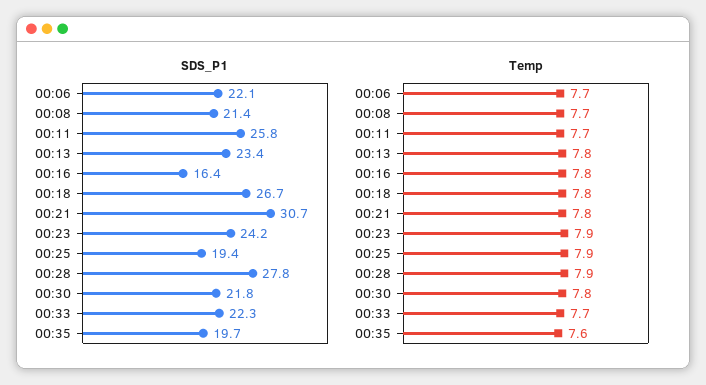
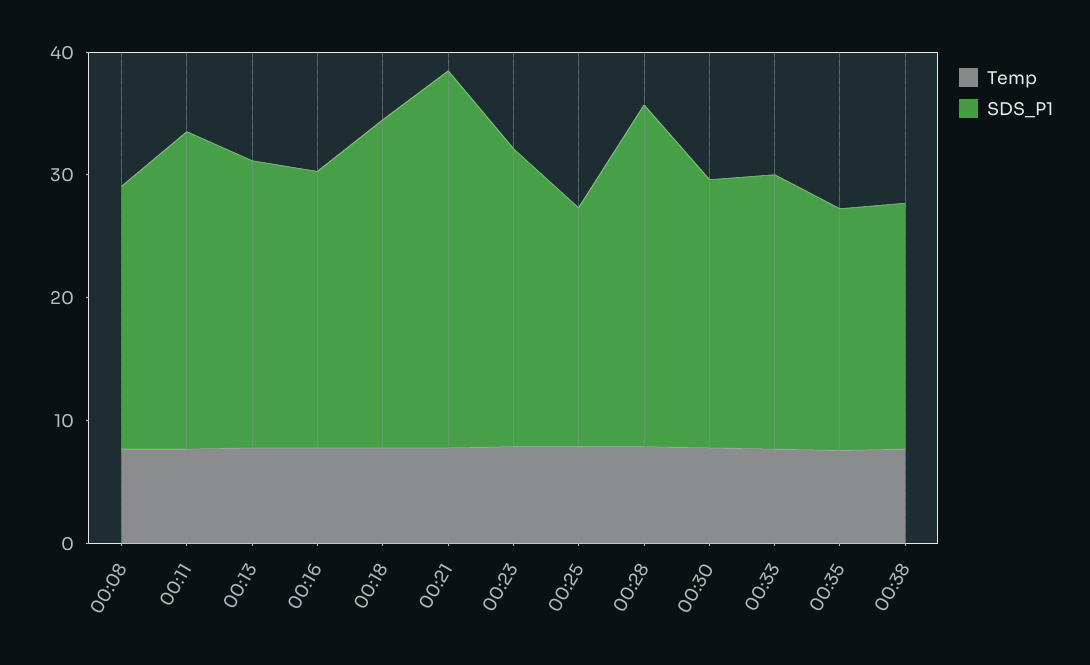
SDS_P1, 00:06: 22.1 -> none
SDS_P1, 00:16: 16.4 -> 22
Temp, 00:06: 7.7 -> none
Temp, 00:38: none -> 8
SDS_P1, 00:38: none -> 20

